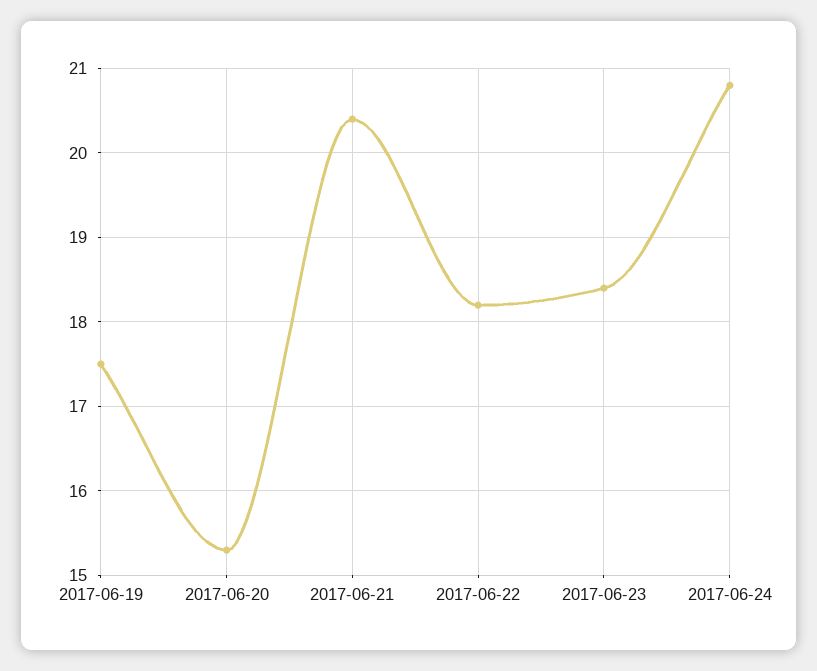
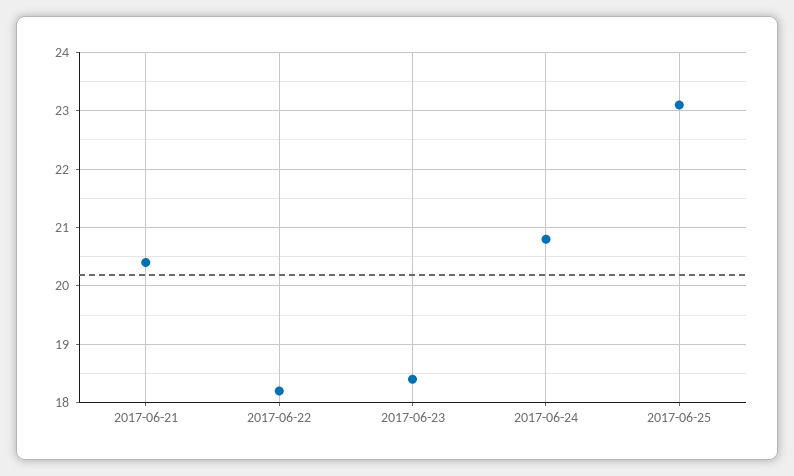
2017-06-19: 17.5 -> none
2017-06-20: 15.3 -> none
2017-06-25: none -> 23

